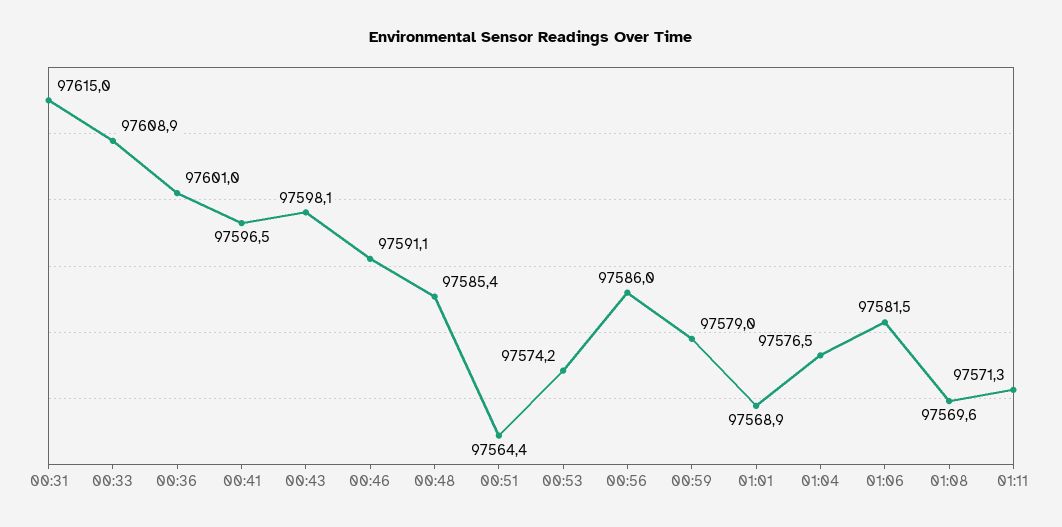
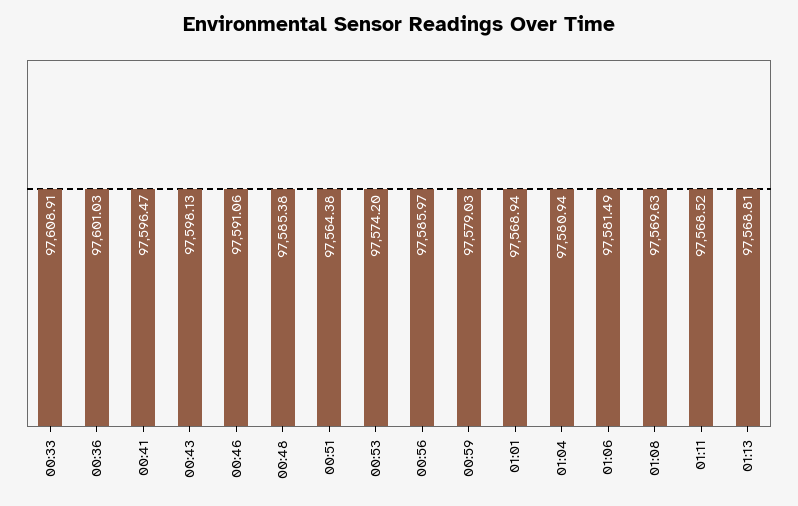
00:31: 97615 -> none
01:04: 97576.5 -> 97580.94
01:11: 97571.3 -> 97568.52
01:13: none -> 97568.81

